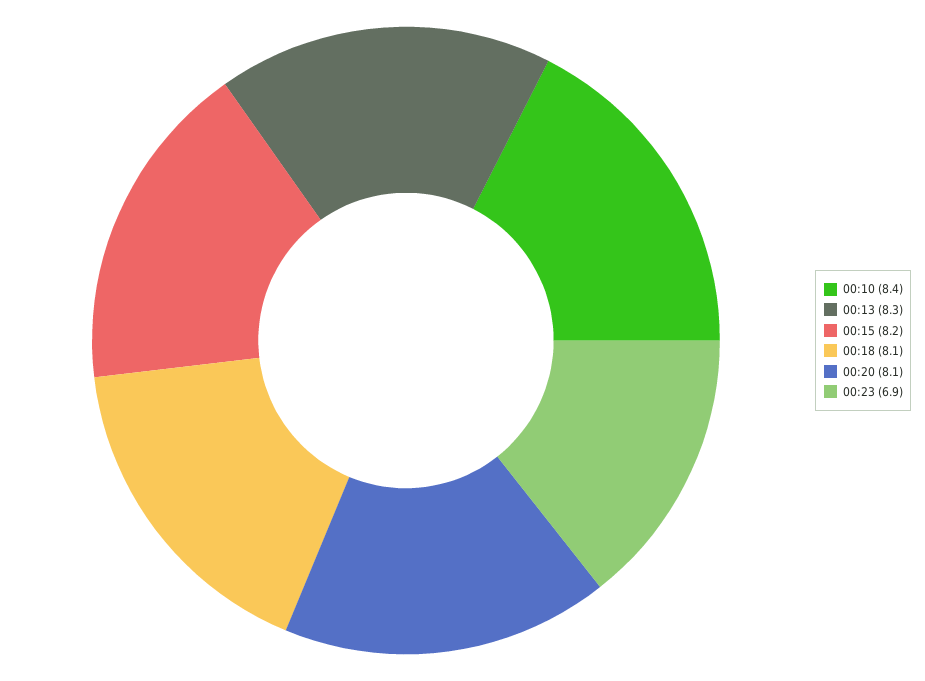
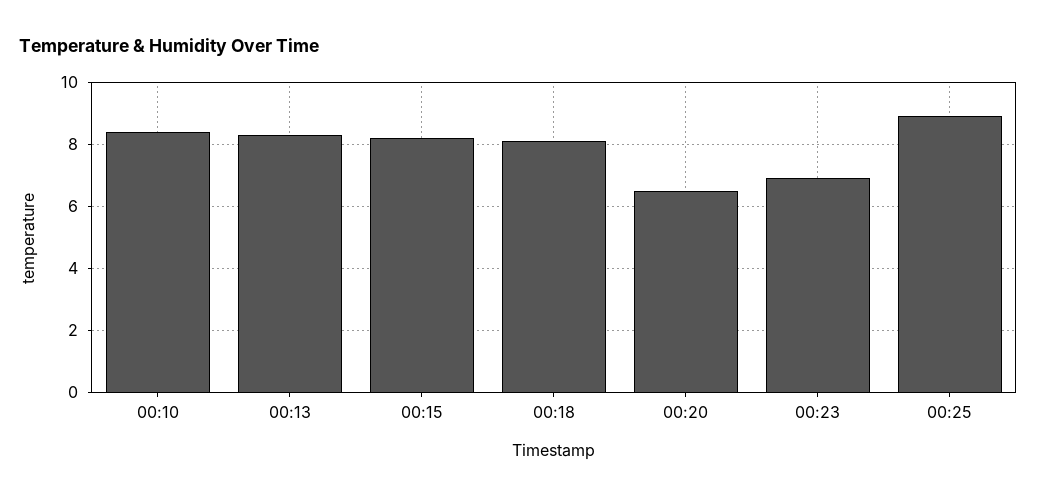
00:20: 8.1 -> 6.5
00:25: none -> 9

